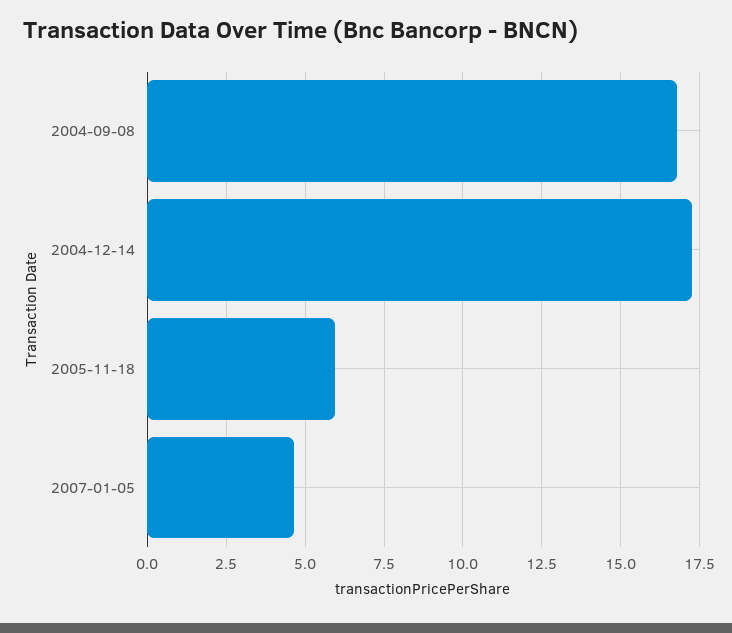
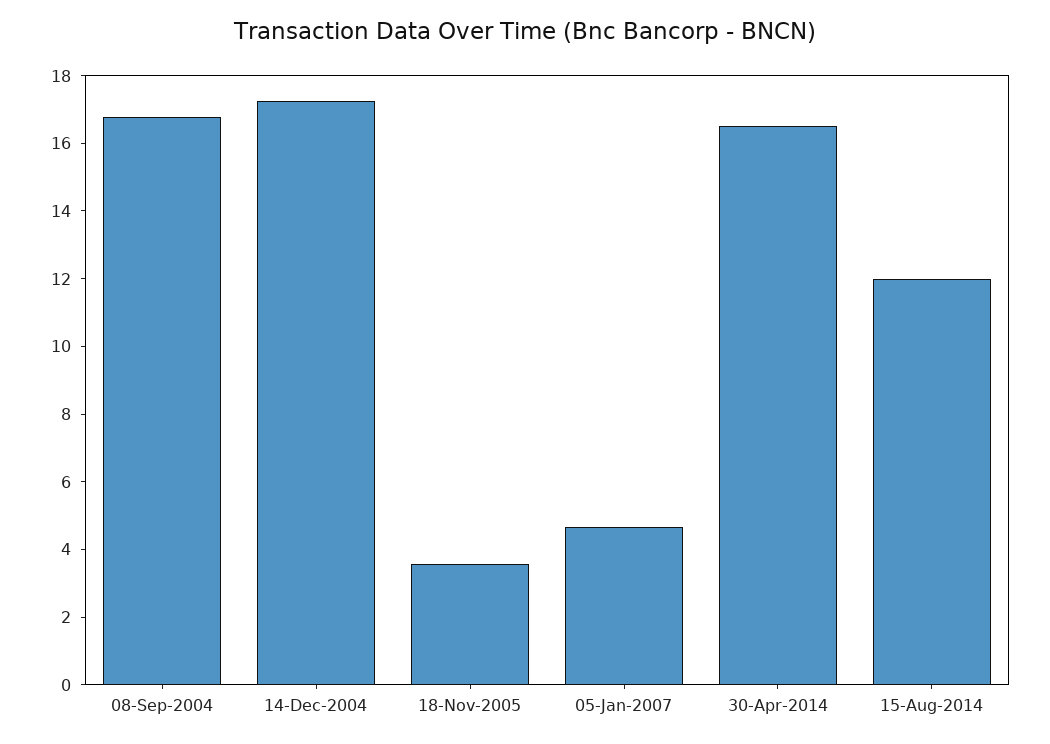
2005-11-18: 6 -> 3.5
30-Apr-2014: none -> 16.5
15-Aug-2014: none -> 12

